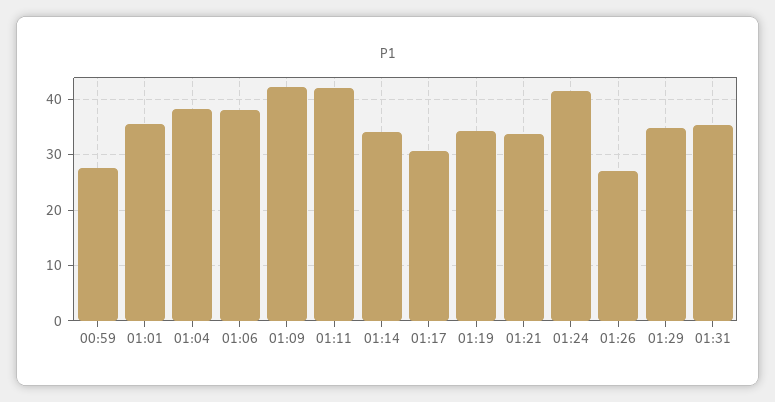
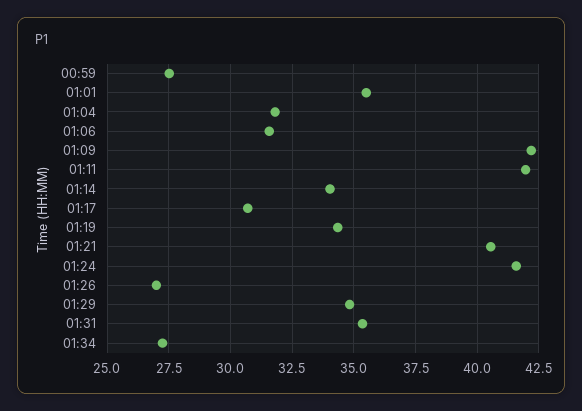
01:04: 38 -> 31.75
01:06: 38 -> 31.5
01:21: 34 -> 40.5
01:34: none -> 27.25

